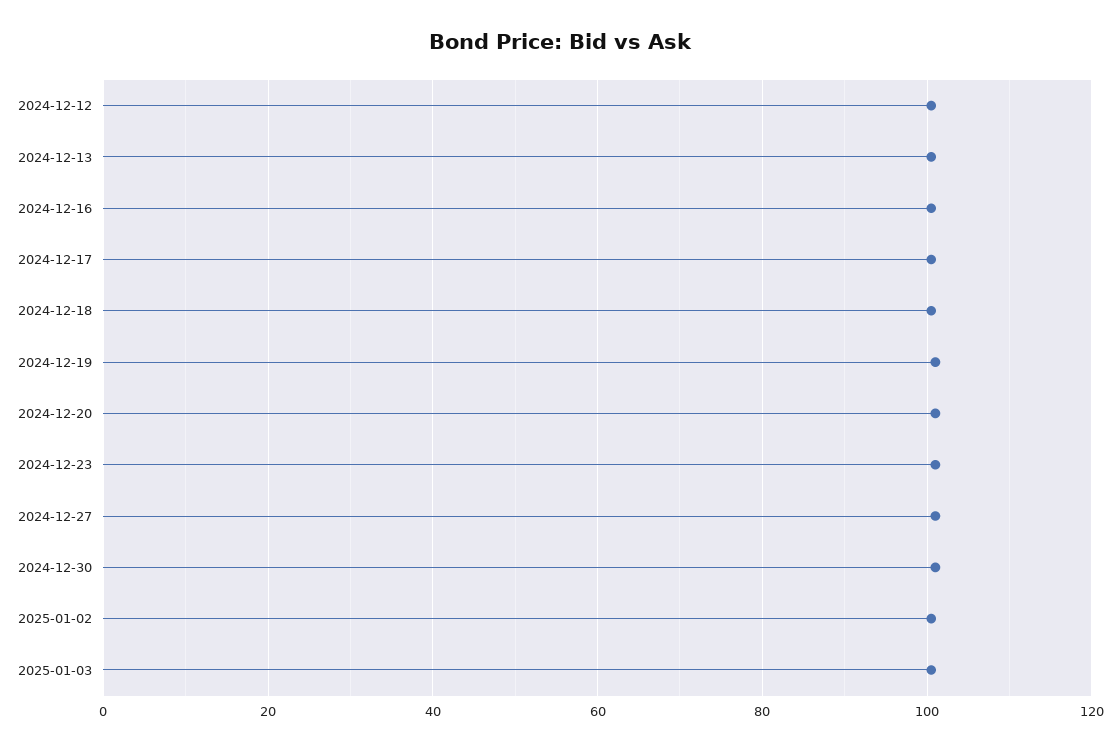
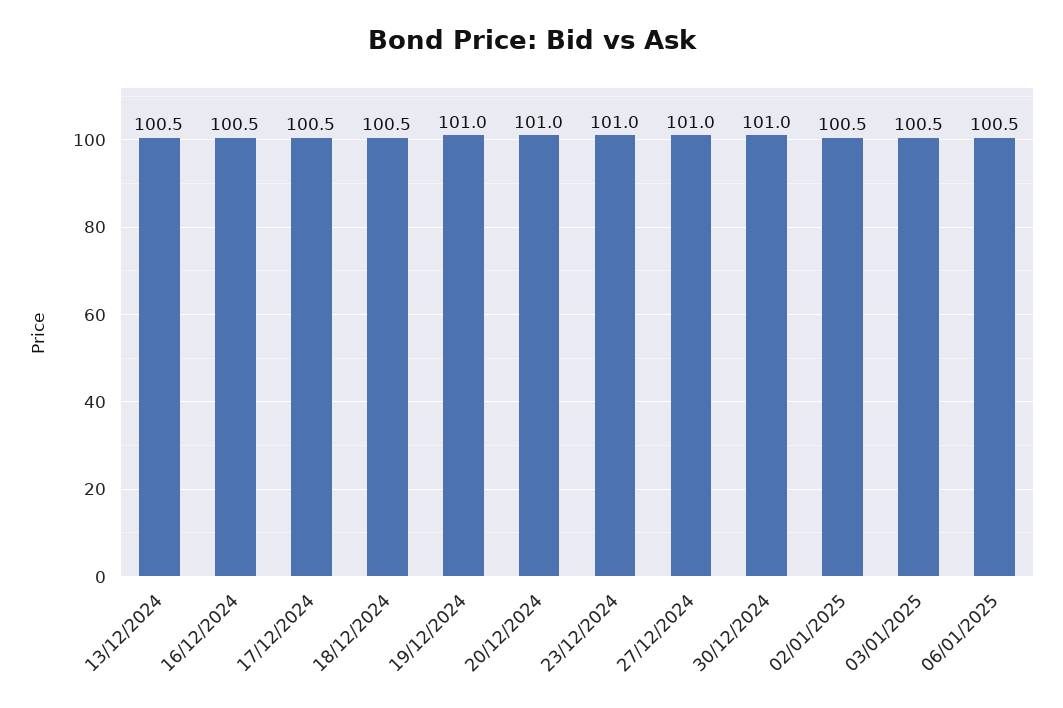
2024-12-12: 100 -> none
06/01/2025: none -> 100.5

